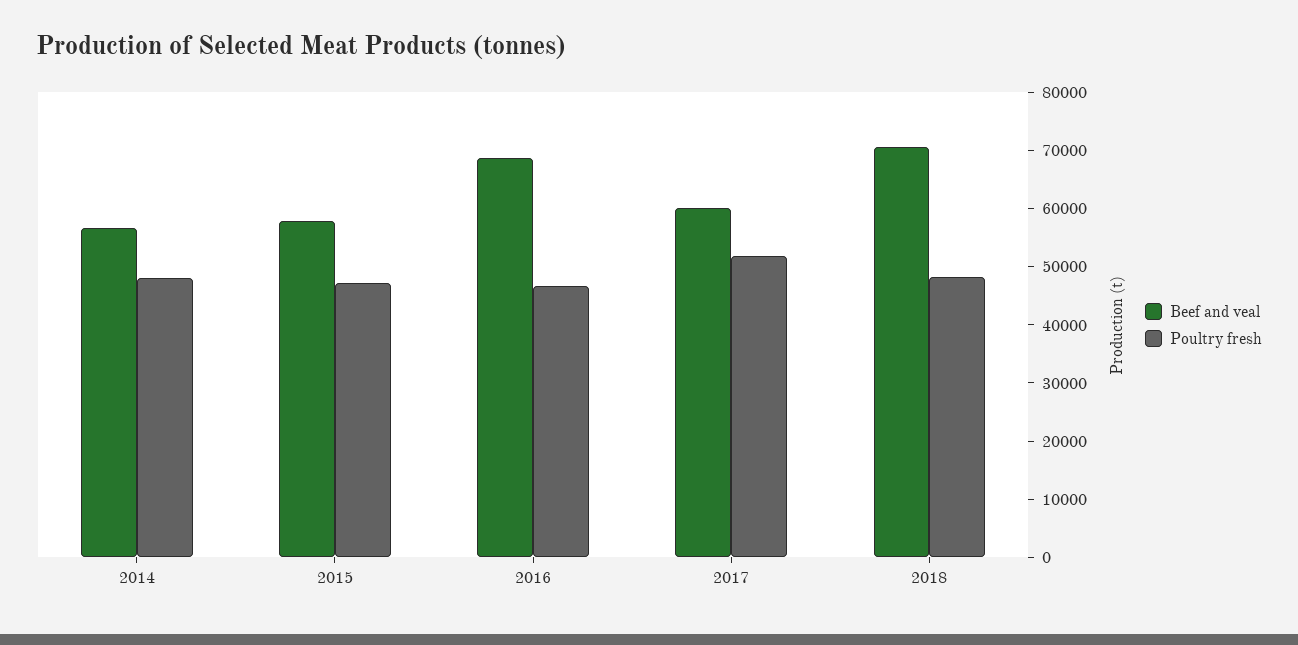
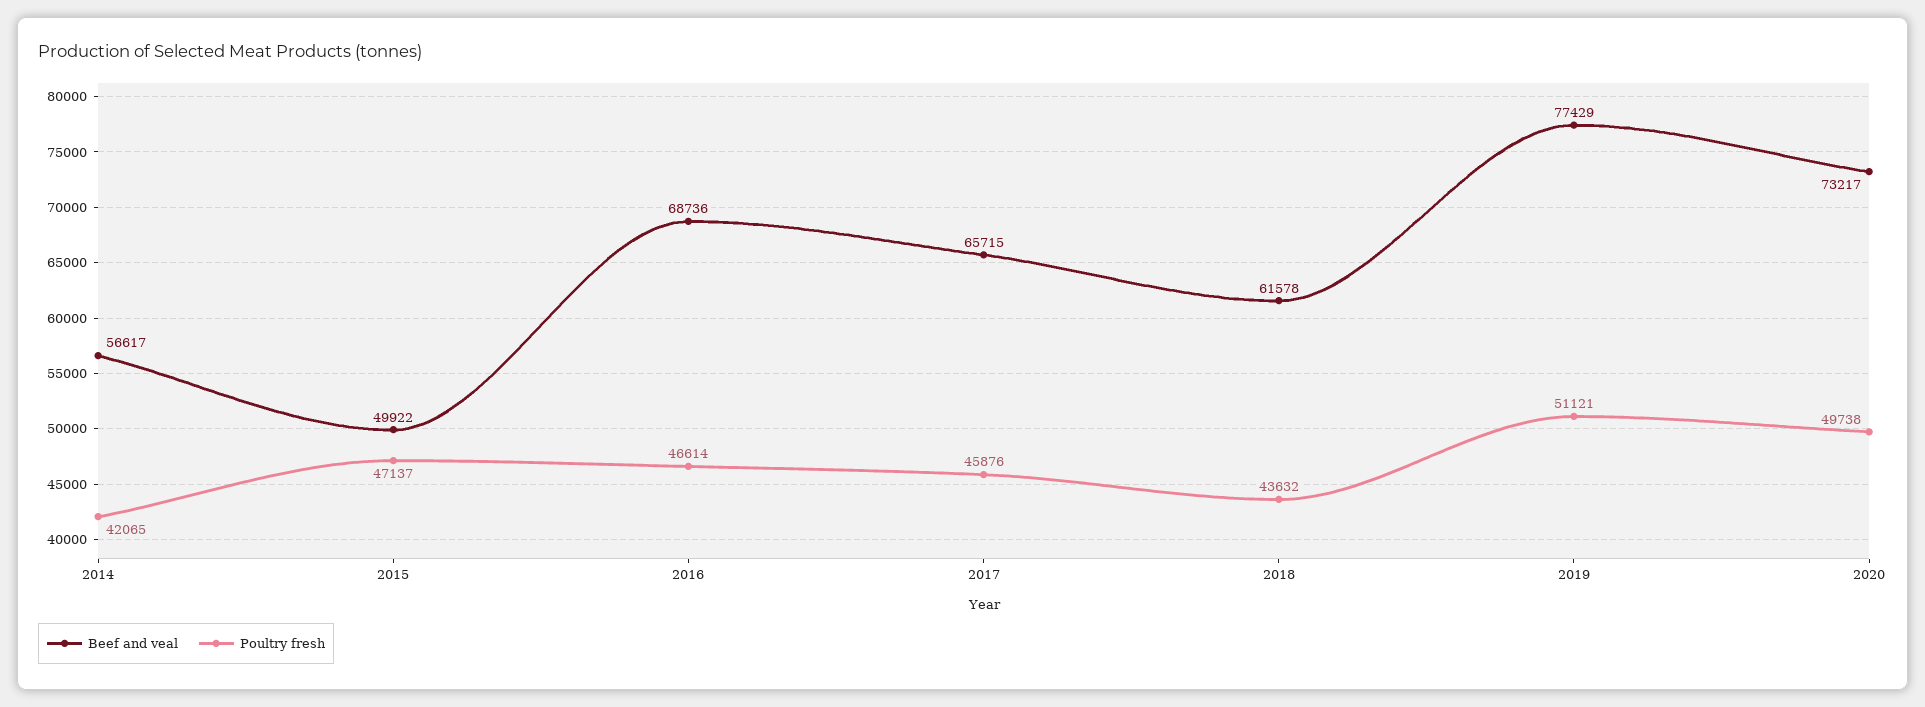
Poultry fresh, 2014: 48000 -> 42065
Beef and veal, 2015: 58000 -> 49922
Beef and veal, 2017: 60000 -> 65715
Poultry fresh, 2017: 52000 -> 45876
Beef and veal, 2018: 70000 -> 61578
Poultry fresh, 2018: 48000 -> 43632
Beef and veal, 2019: none -> 77429
Poultry fresh, 2019: none -> 51121
Beef and veal, 2020: none -> 73217
Poultry fresh, 2020: none -> 49738

